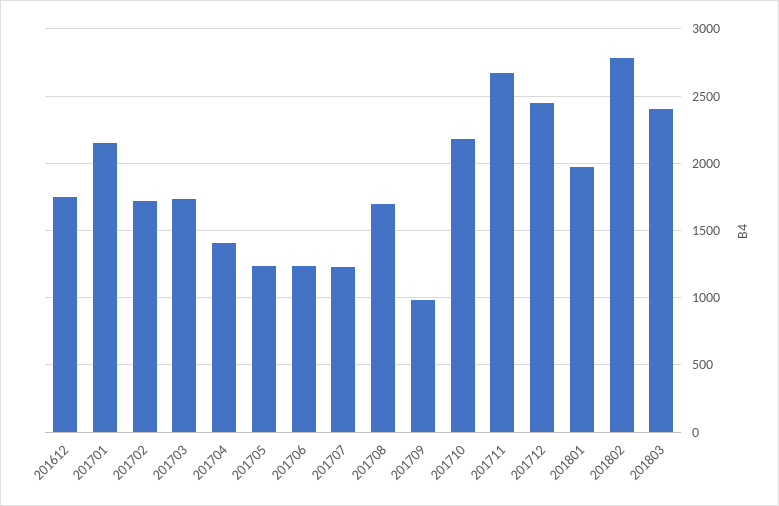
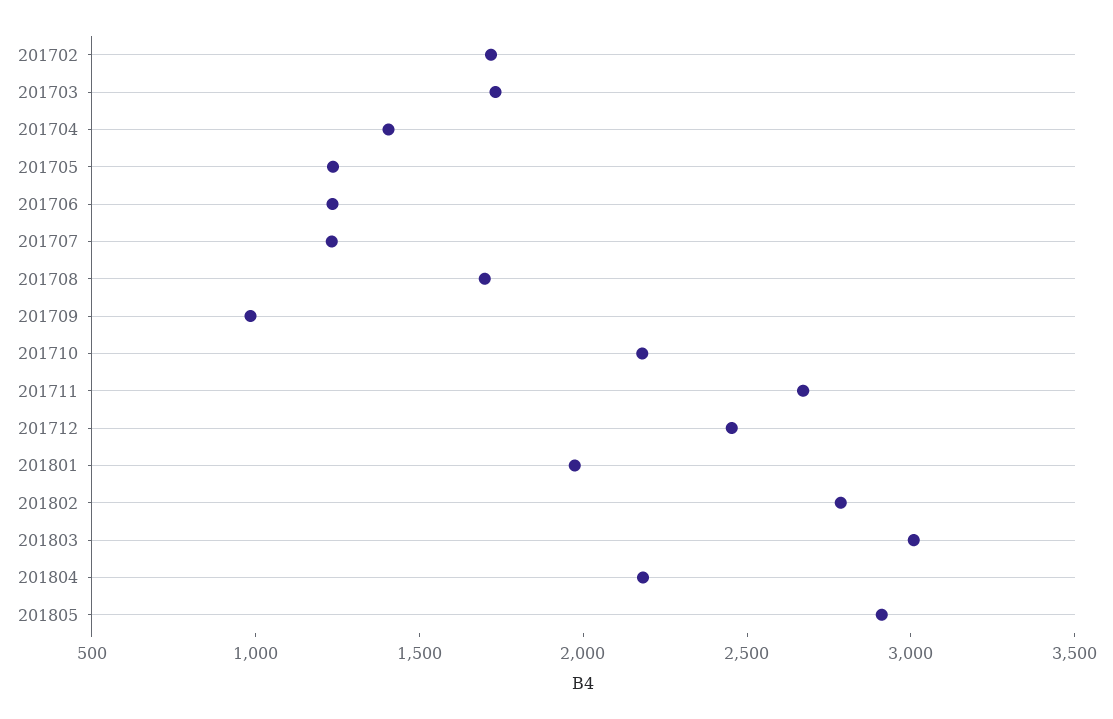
201612: 1750 -> none
201701: 2150 -> none
201803: 2400 -> 3000
201804: none -> 2200
201805: none -> 2900

